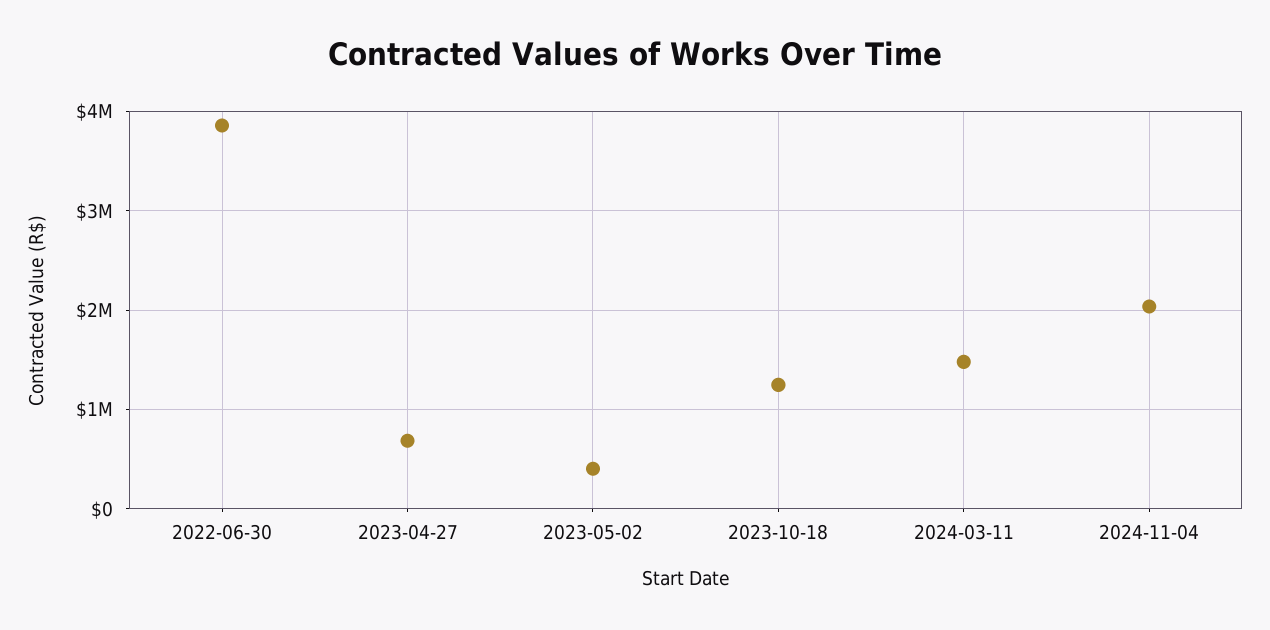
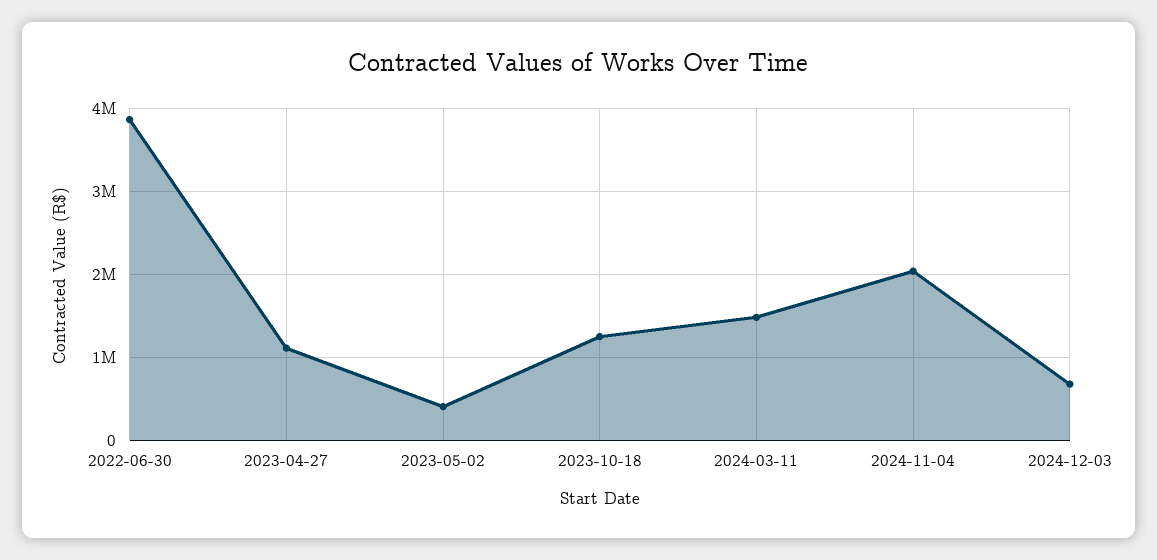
2023-04-27: 700000 -> 1100000
2024-12-03: none -> 700000

